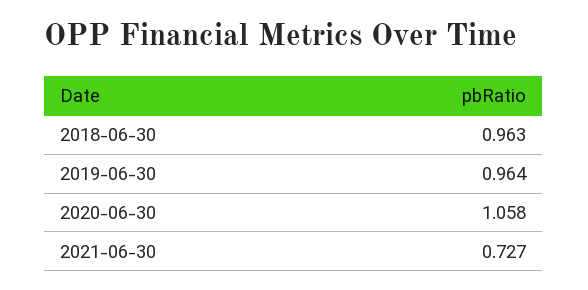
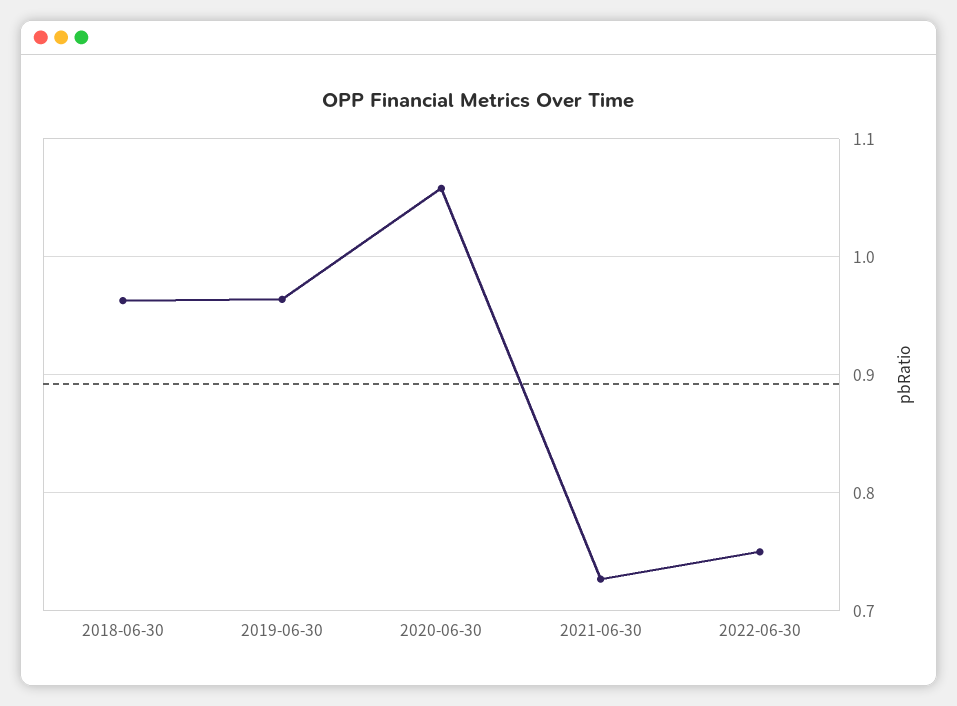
2022-06-30: none -> 0.75

